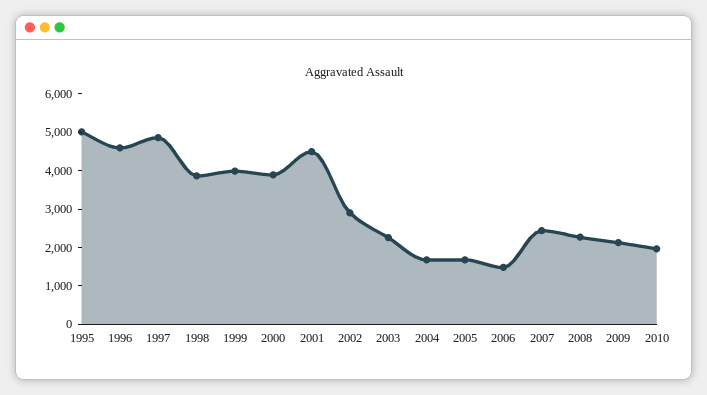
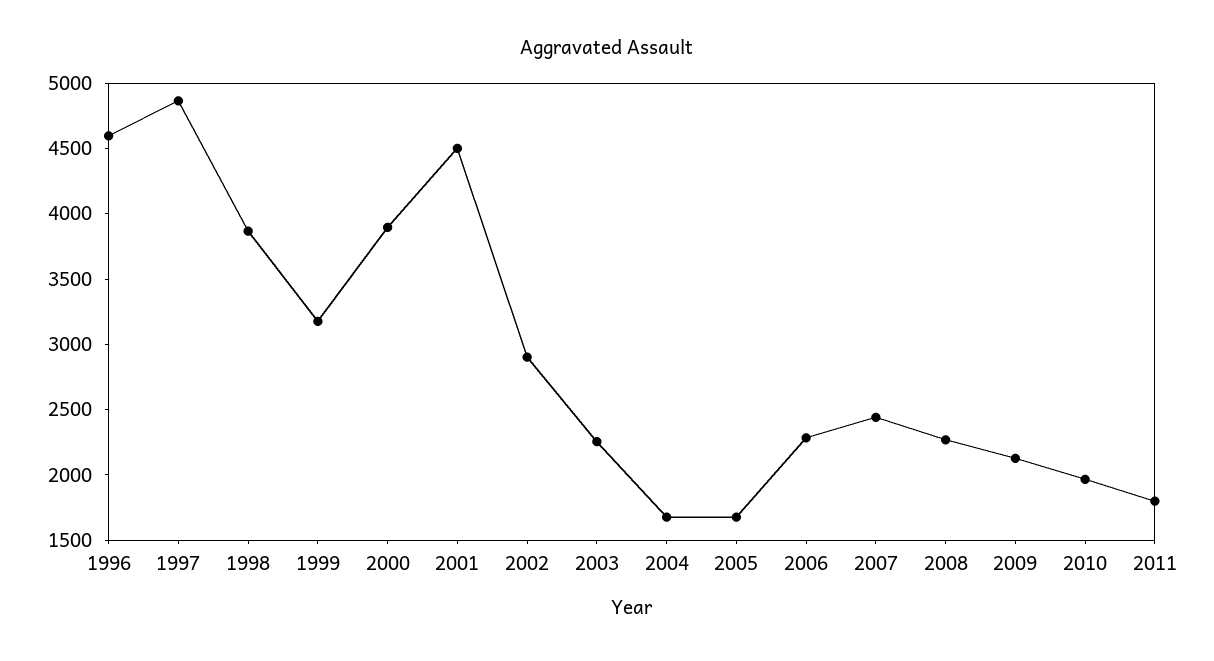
1995: 5000 -> none
1999: 4000 -> 3200
2006: 1500 -> 2300
2011: none -> 1800

